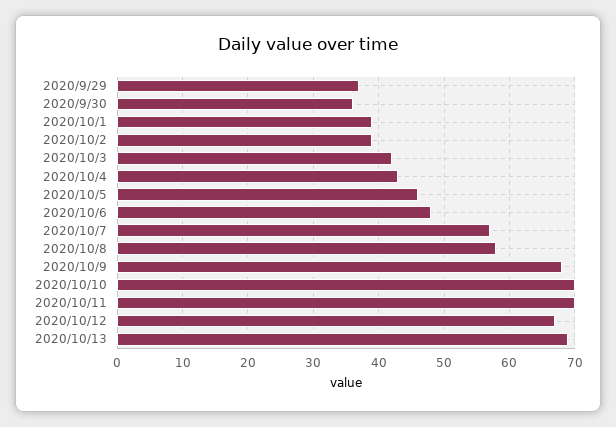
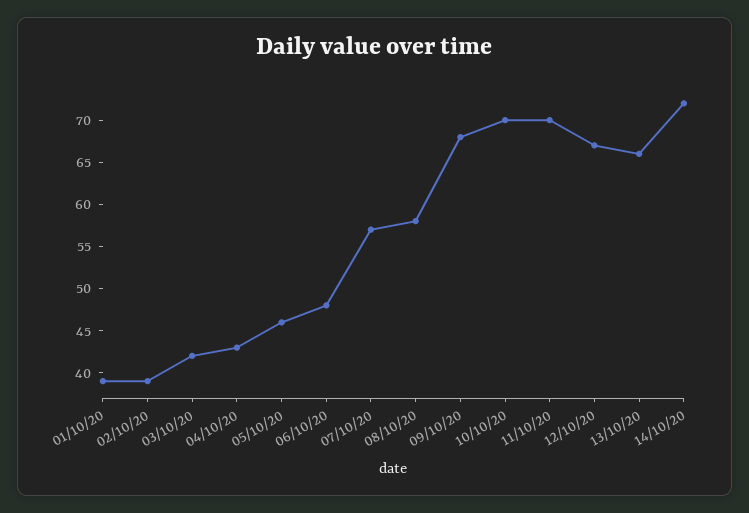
2020/9/29: 37 -> none
2020/9/30: 36 -> none
2020/10/13: 69 -> 66
14/10/20: none -> 72

